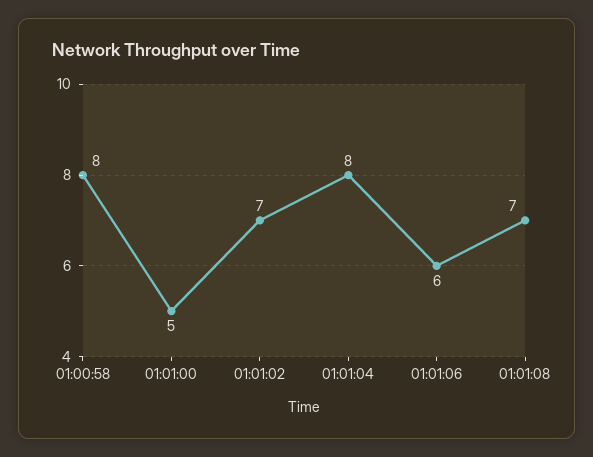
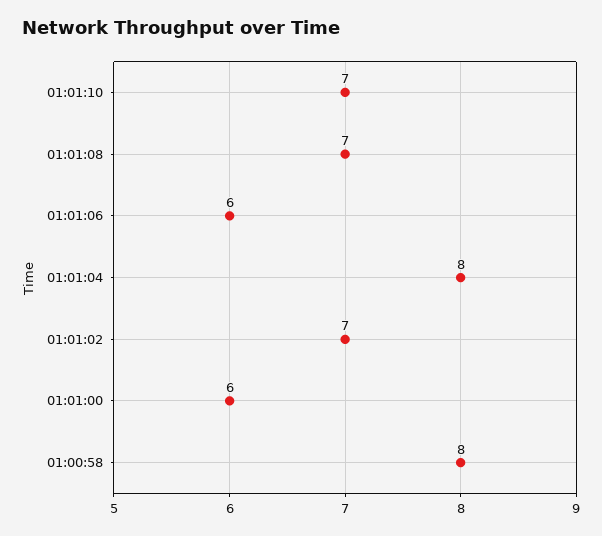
01:01:00: 5 -> 6
01:01:10: none -> 7

